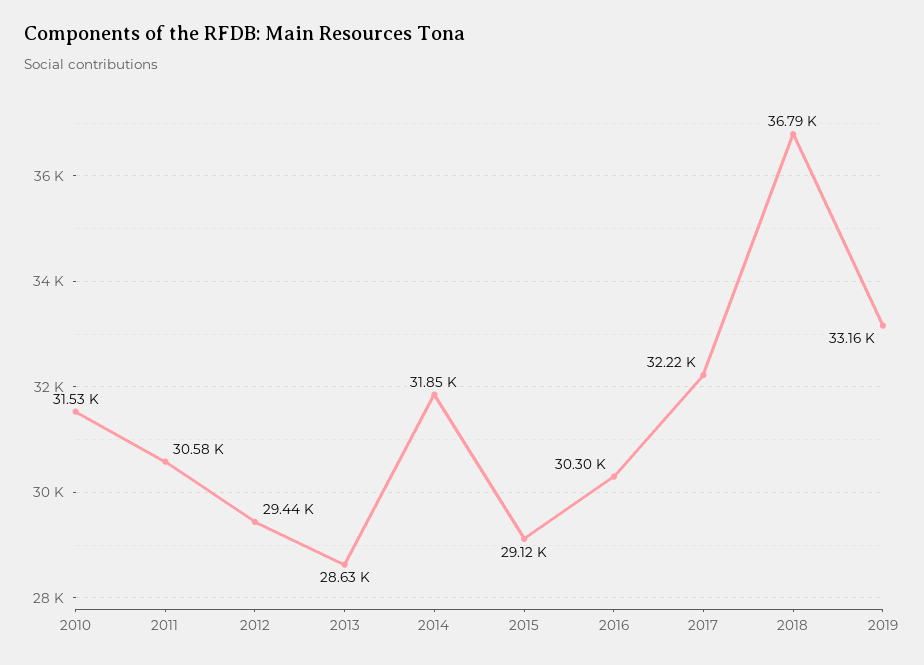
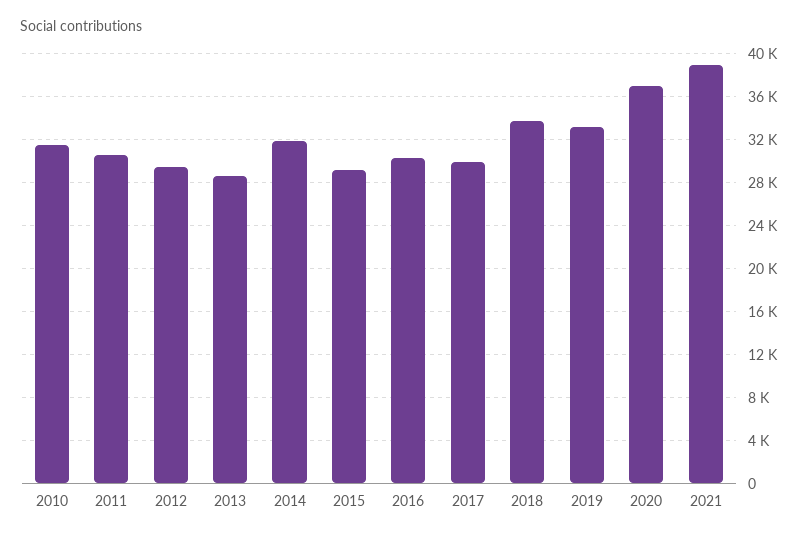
2017: 32220 -> 30000
2018: 36790 -> 34000
2020: none -> 37000
2021: none -> 39000

